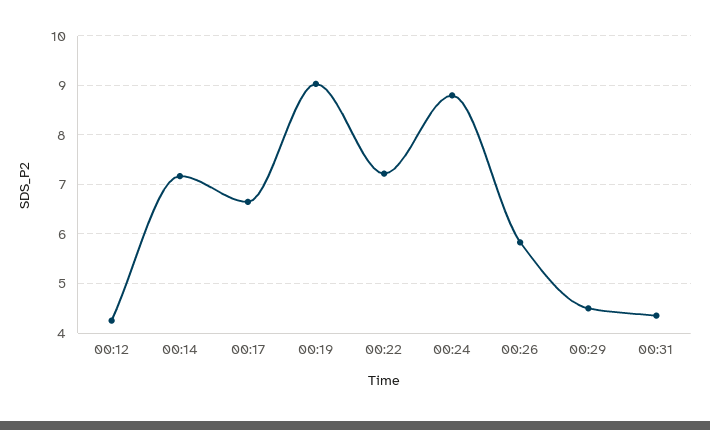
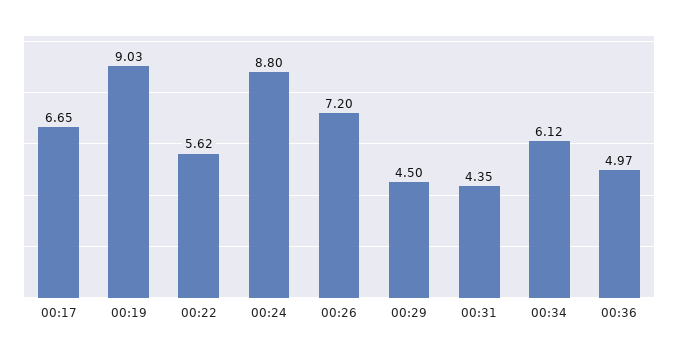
00:12: 4.2 -> none
00:14: 7.2 -> none
00:22: 7.2 -> 5.62
00:26: 5.8 -> 7.2
00:34: none -> 6.12
00:36: none -> 4.97

